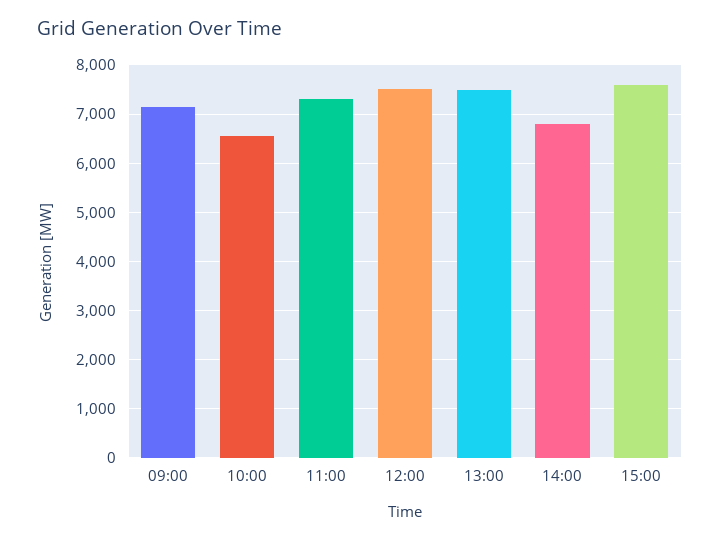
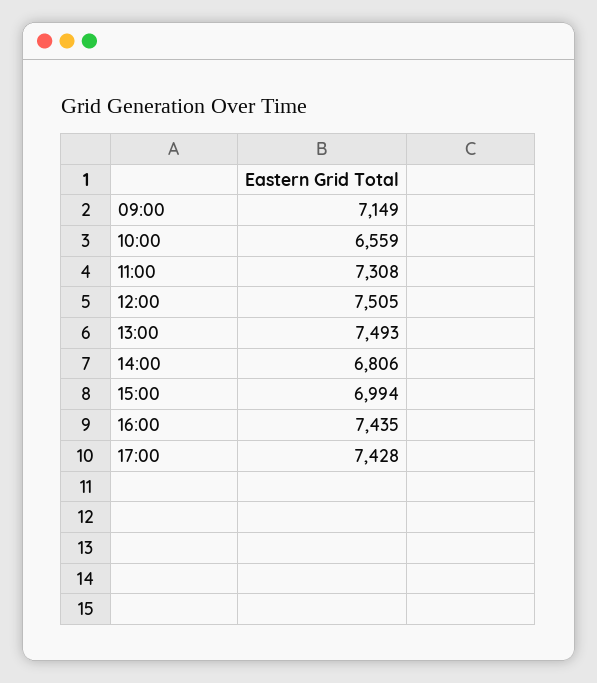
15:00: 7600 -> 6994
16:00: none -> 7435
17:00: none -> 7428

